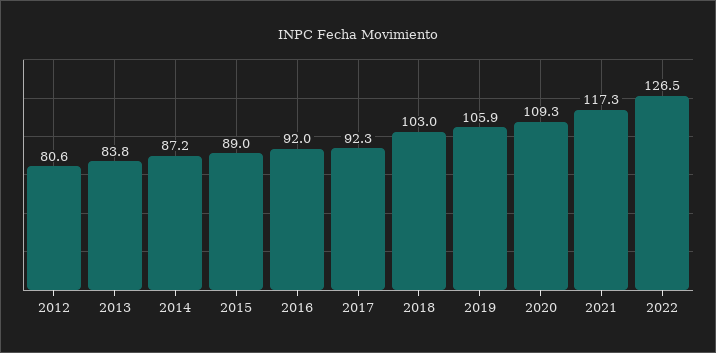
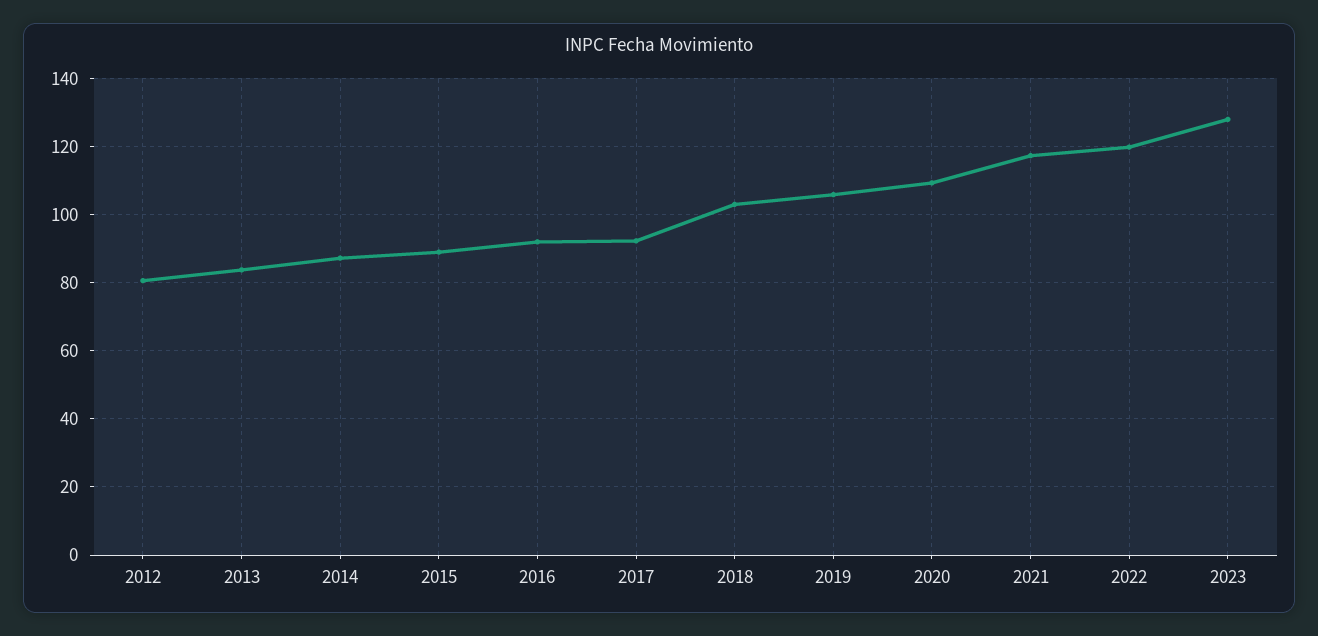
2022: 126.5 -> 120
2023: none -> 128

